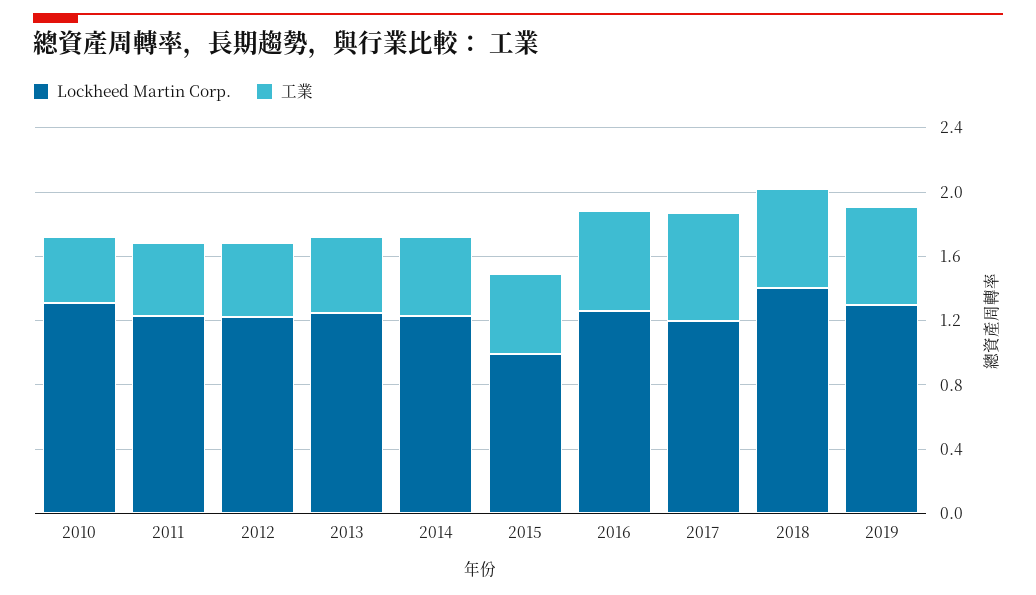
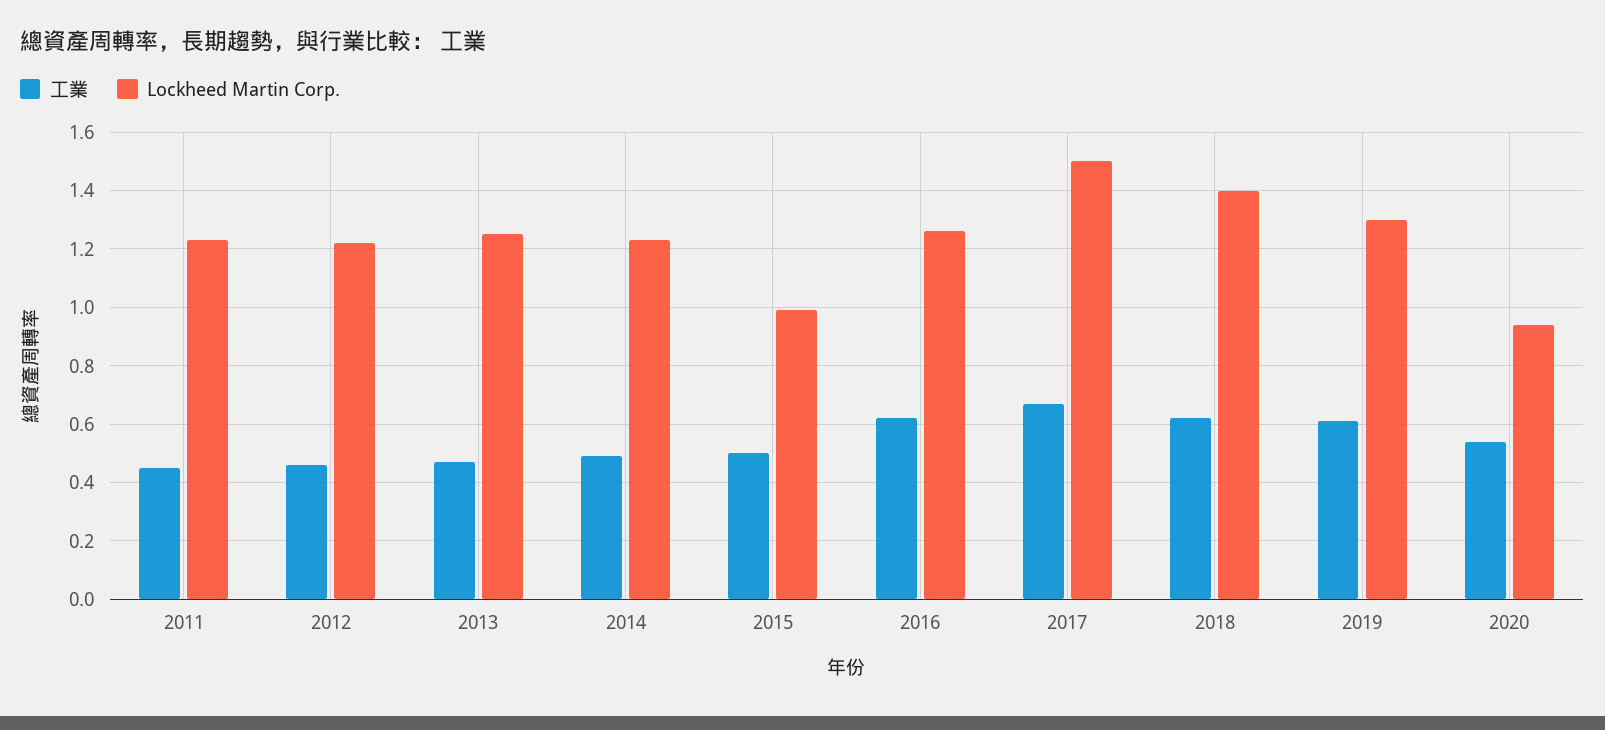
Lockheed Martin Corp., 2010: 1.3 -> none
工業, 2010: 0.4 -> none
Lockheed Martin Corp., 2017: 1.2 -> 1.5
工業, 2020: none -> 0.55
Lockheed Martin Corp., 2020: none -> 0.95

